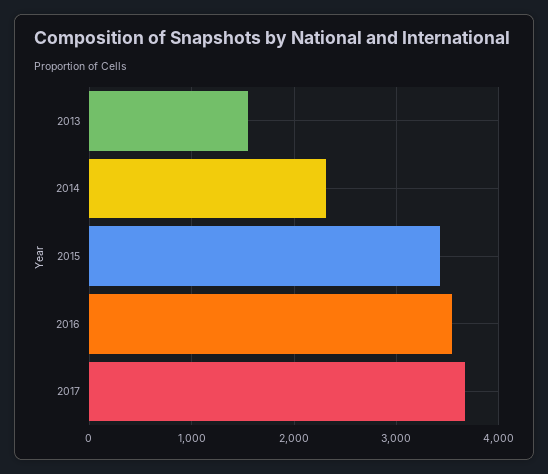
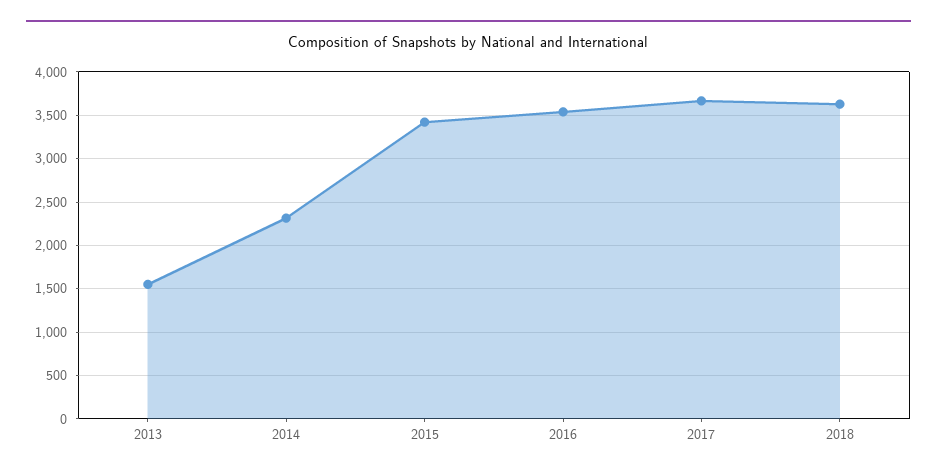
2018: none -> 3600

